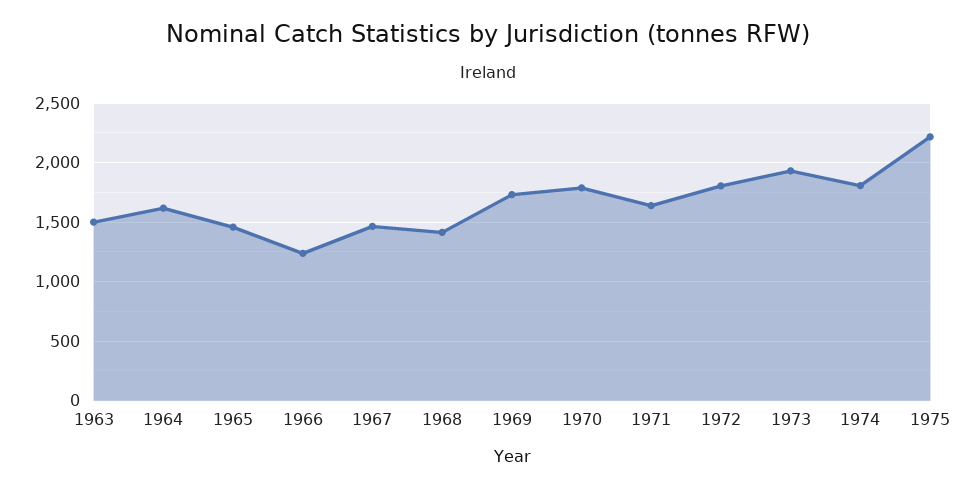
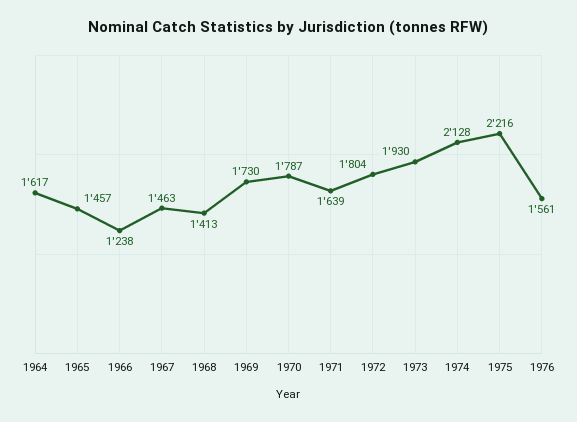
1963: 1500 -> none
1974: 1800 -> 2128
1976: none -> 1561

